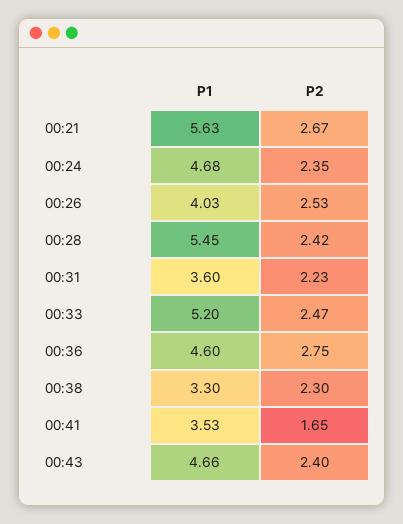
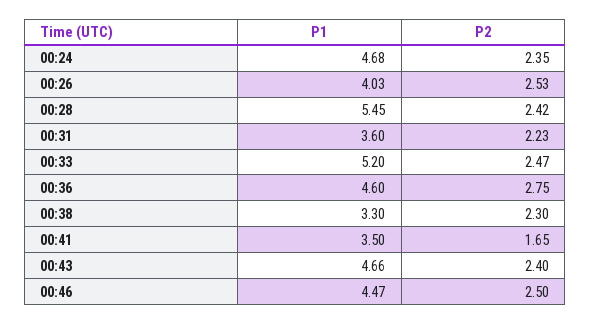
P1, 00:21: 5.63 -> none
P2, 00:21: 2.67 -> none
P1, 00:41: 3.53 -> 3.5
P1, 00:46: none -> 4.47
P2, 00:46: none -> 2.5

